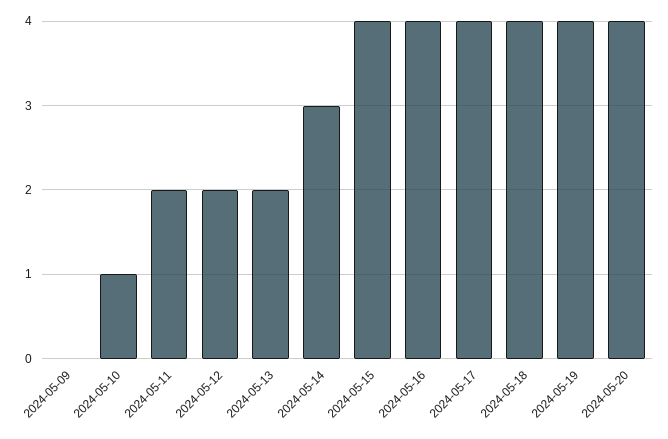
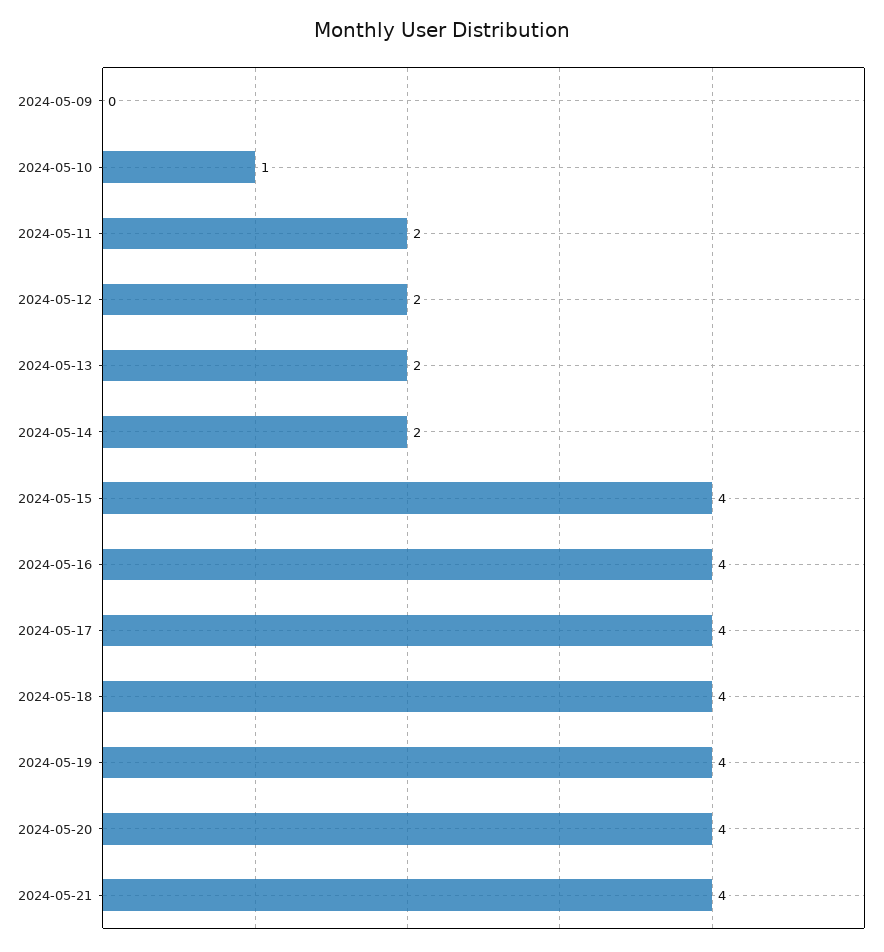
2024-05-14: 3 -> 2
2024-05-21: none -> 4

